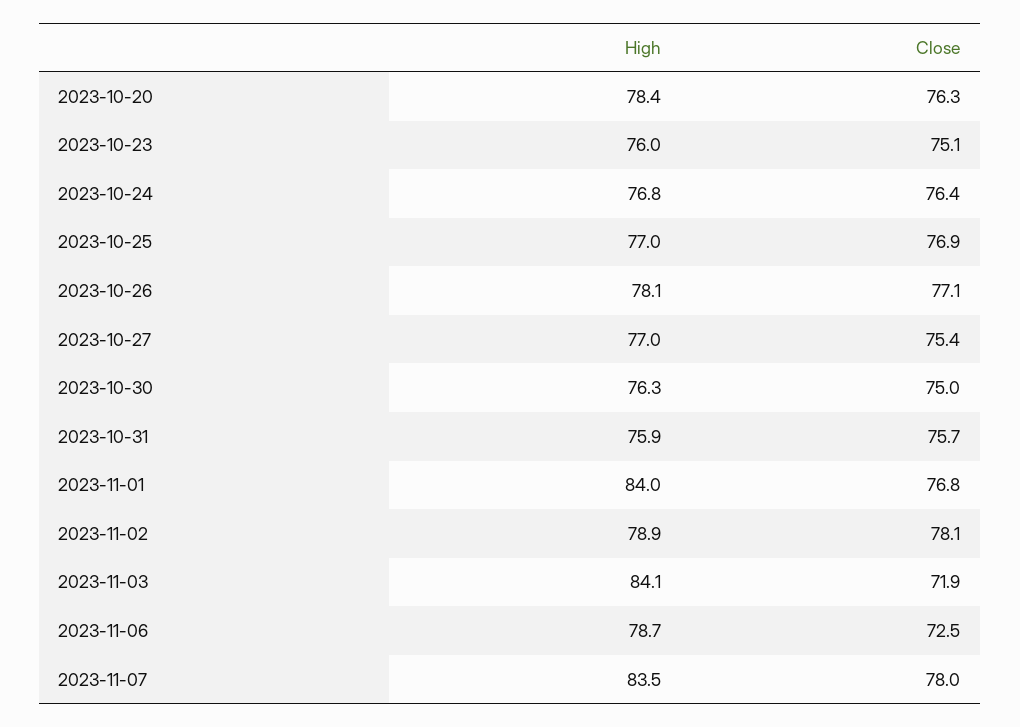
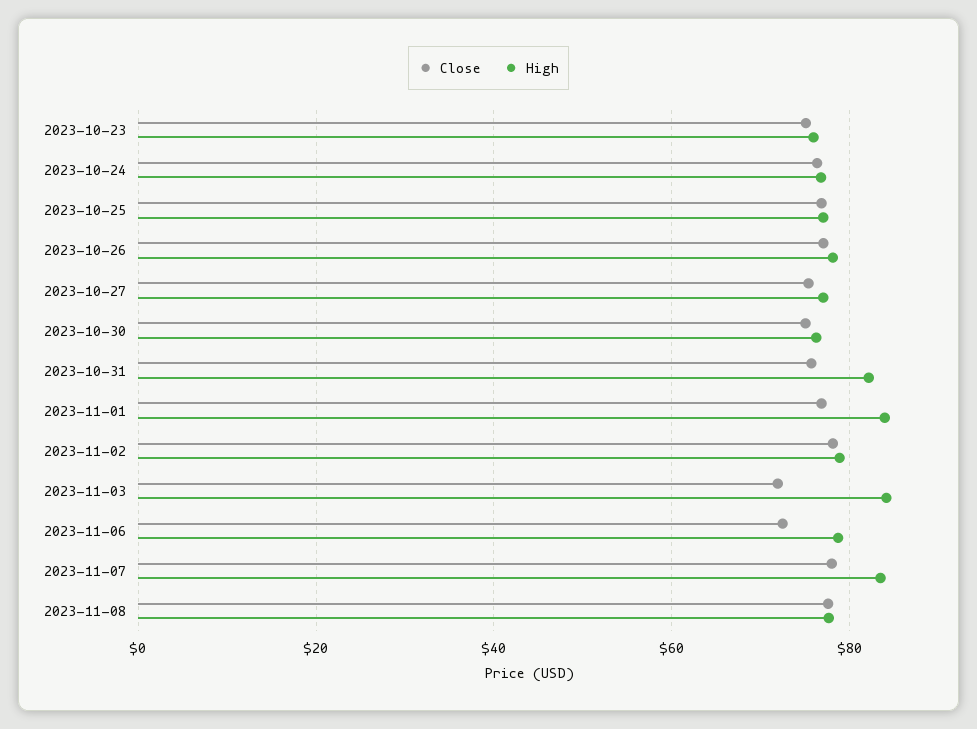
High, 2023-10-20: 78.4 -> none
Close, 2023-10-20: 76.3 -> none
High, 2023-10-31: 75.9 -> 82
Close, 2023-11-08: none -> 78
High, 2023-11-08: none -> 78

